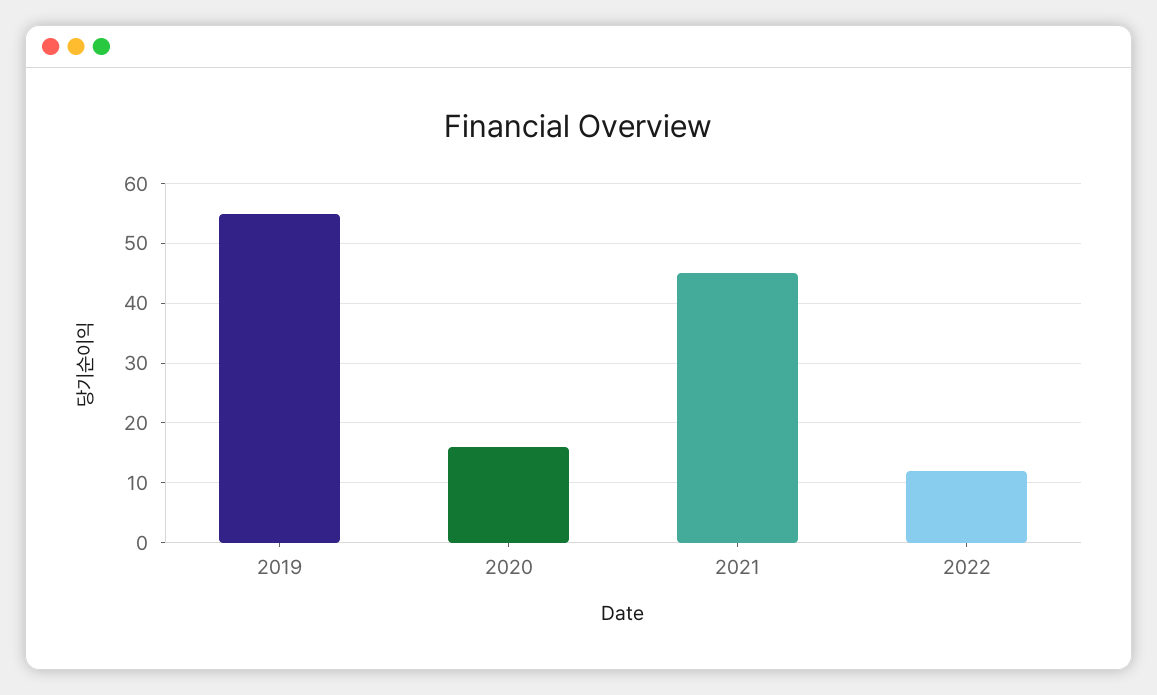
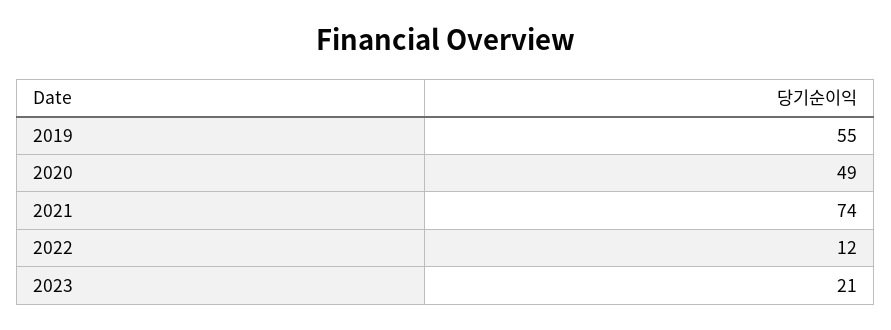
2020: 15 -> 49
2021: 45 -> 74
2023: none -> 21

